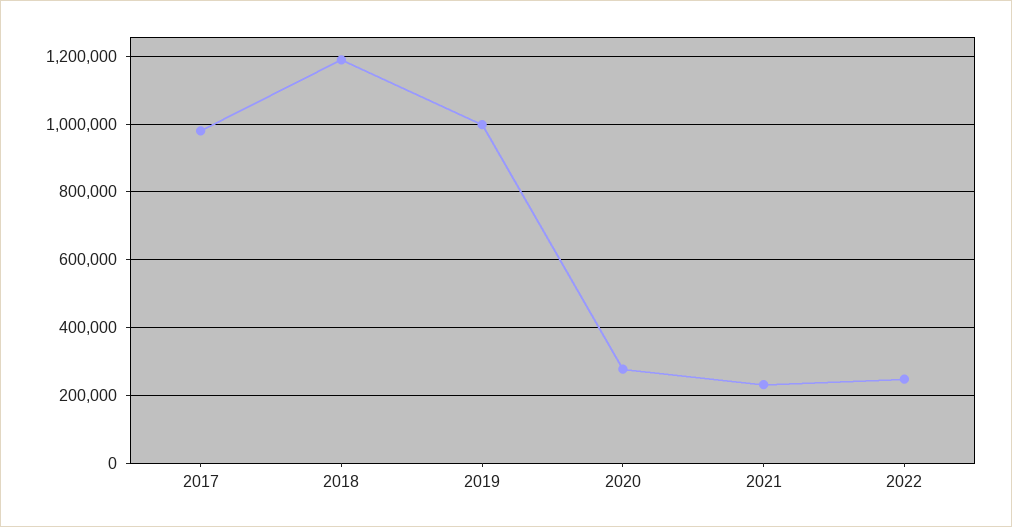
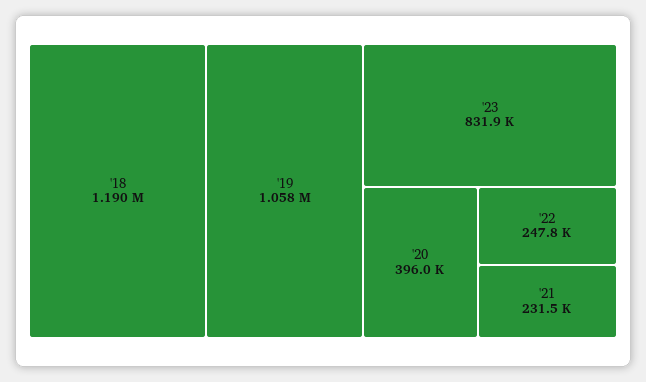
2017: 980000 -> none
2019: 1000000 -> 1058000
2020: 280000 -> 396000
'23: none -> 831900

